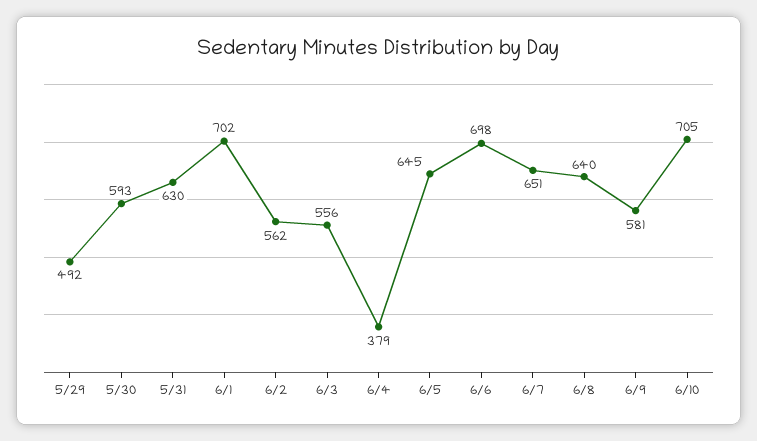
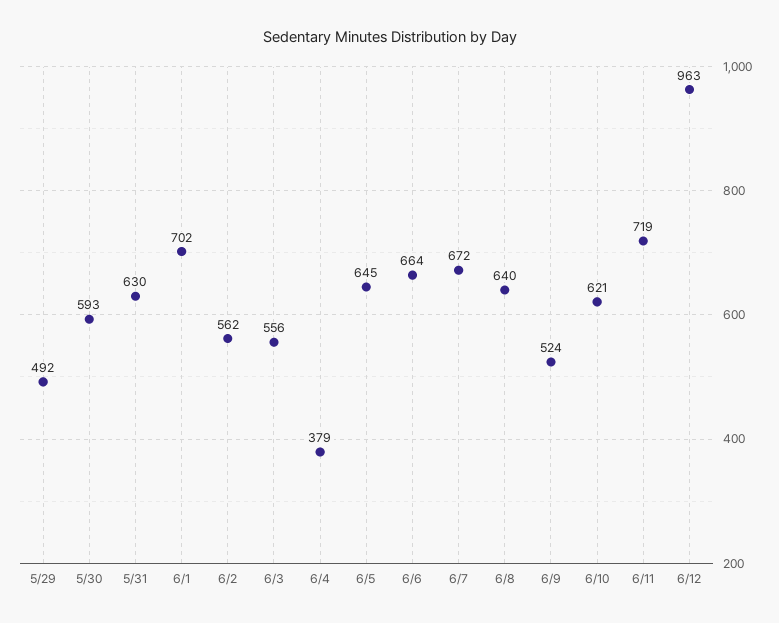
6/6: 698 -> 664
6/7: 651 -> 672
6/9: 581 -> 524
6/10: 705 -> 621
6/11: none -> 719
6/12: none -> 963

